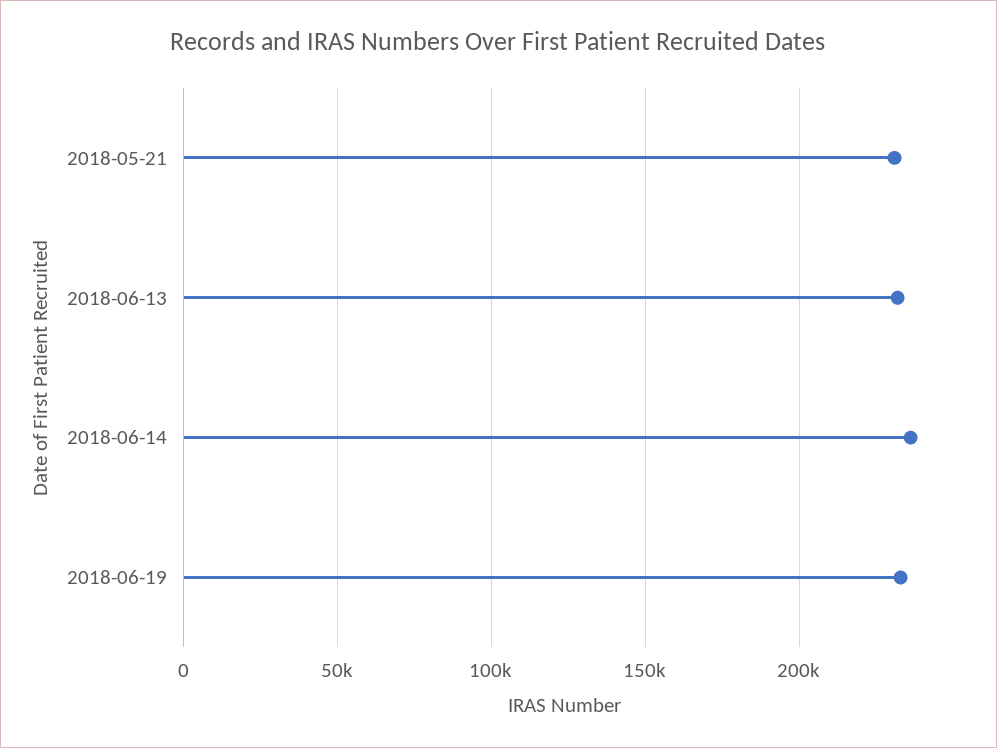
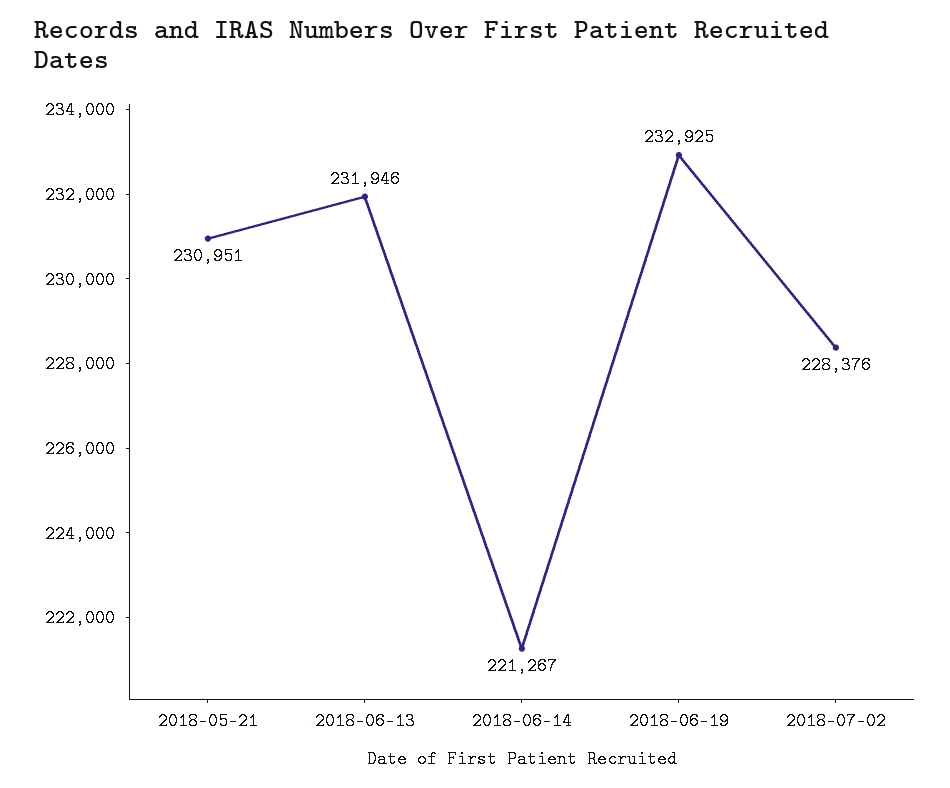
2018-06-14: 235000 -> 221267
2018-07-02: none -> 228376

